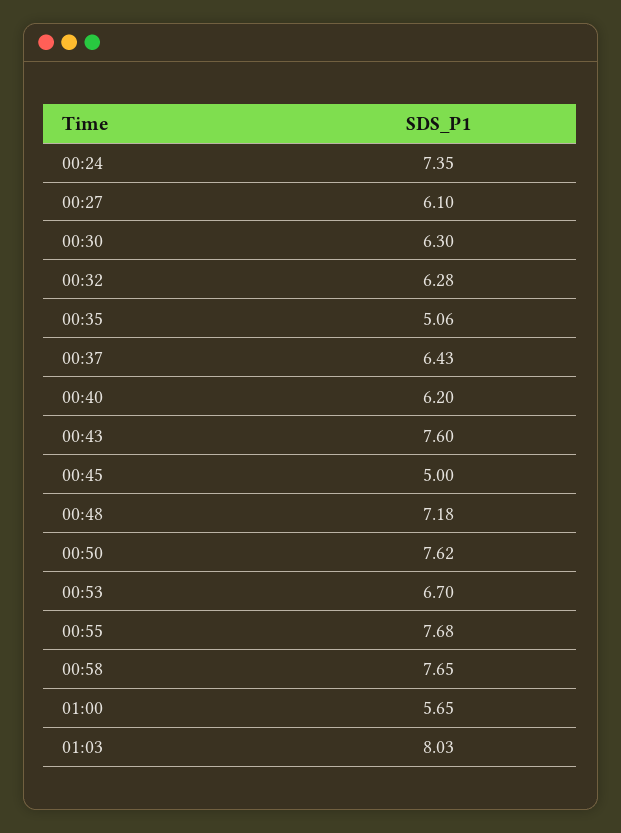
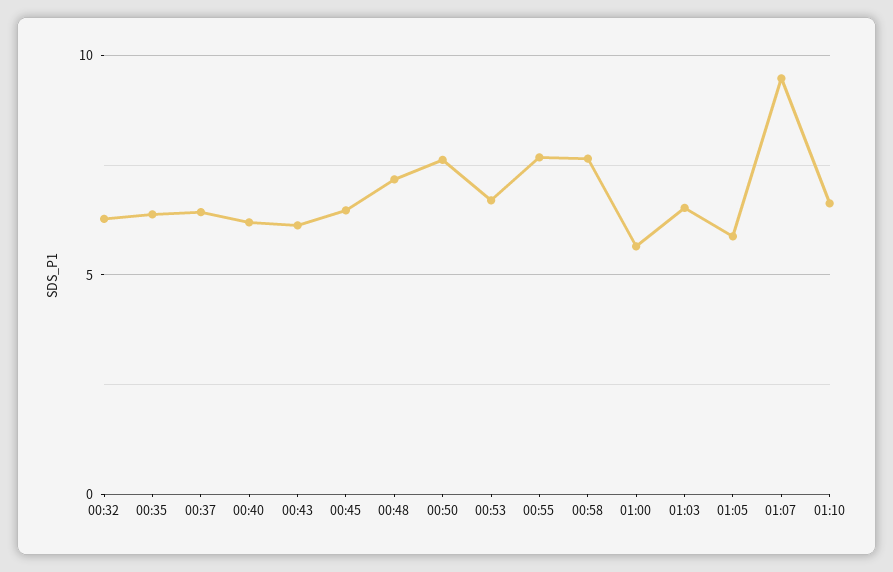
00:24: 7.35 -> none
00:27: 6.1 -> none
00:30: 6.3 -> none
00:35: 5.06 -> 6.5
00:43: 7.6 -> 6
00:45: 5 -> 6.5
01:03: 8.03 -> 6.5
01:05: none -> 6
01:07: none -> 9.5
01:10: none -> 6.5

